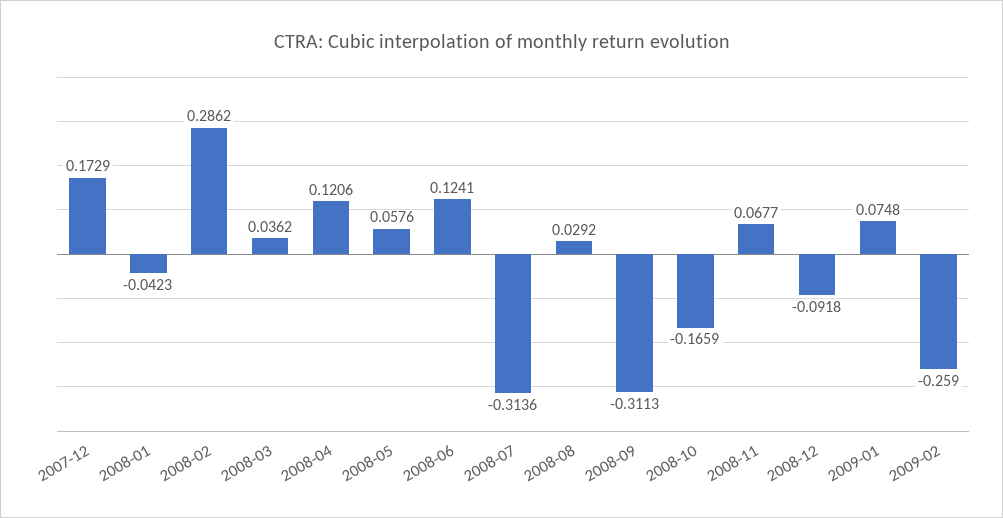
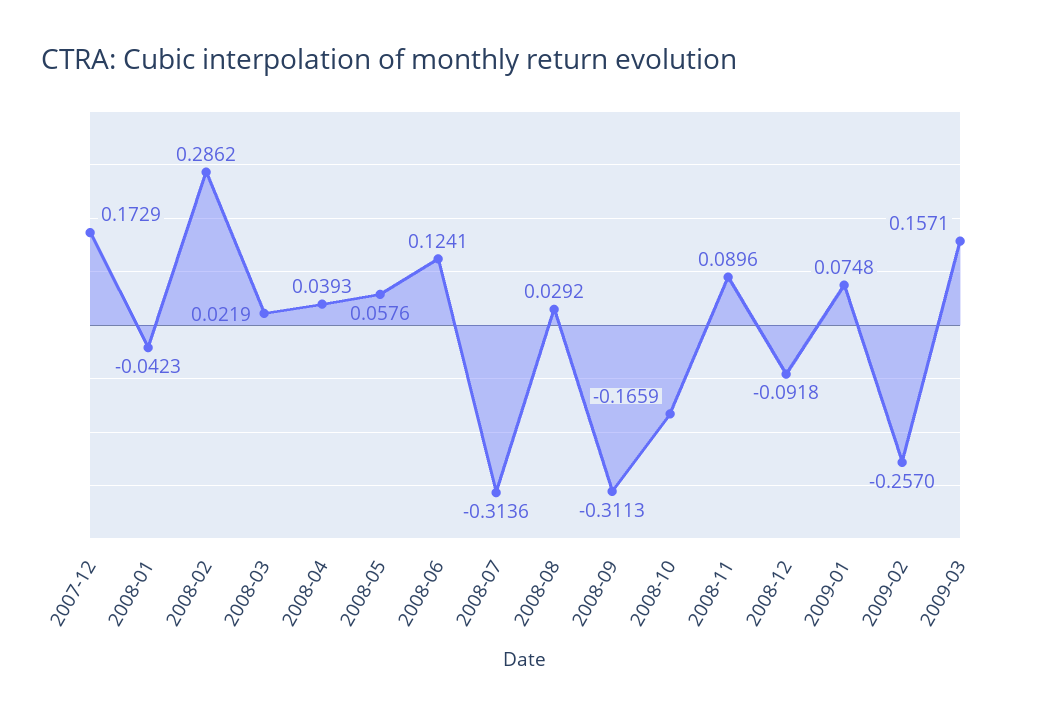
2008-03: 0.0362 -> 0.0219
2008-04: 0.1206 -> 0.0393
2008-11: 0.0677 -> 0.0896
2009-02: -0.259 -> -0.257
2009-03: none -> 0.1571

